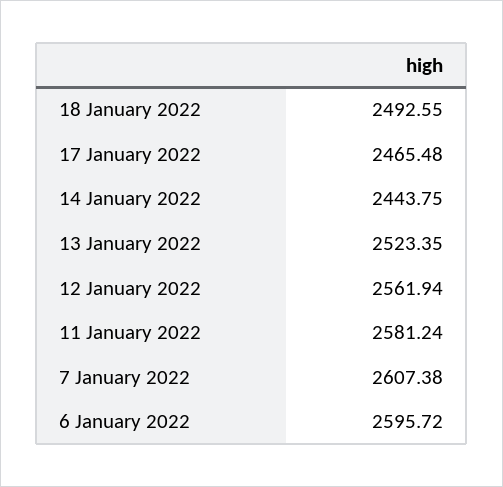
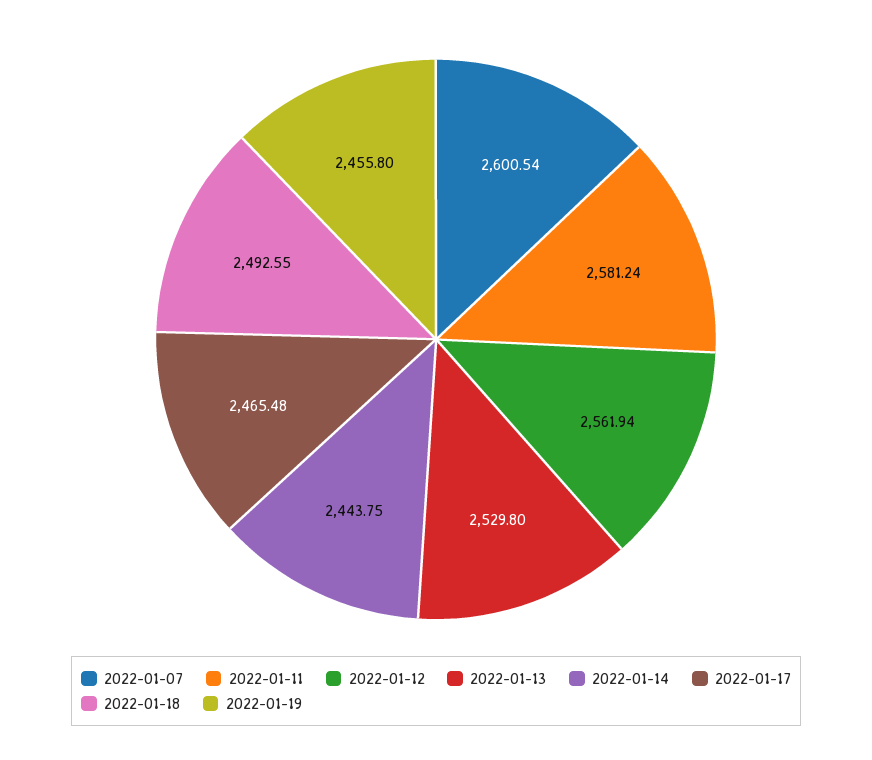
13 January 2022: 2523.35 -> 2529.8
7 January 2022: 2607.38 -> 2600.54
6 January 2022: 2595.72 -> none
2022-01-19: none -> 2455.8

